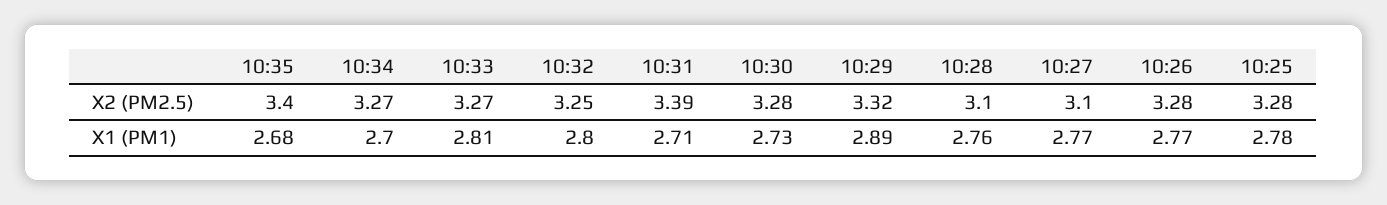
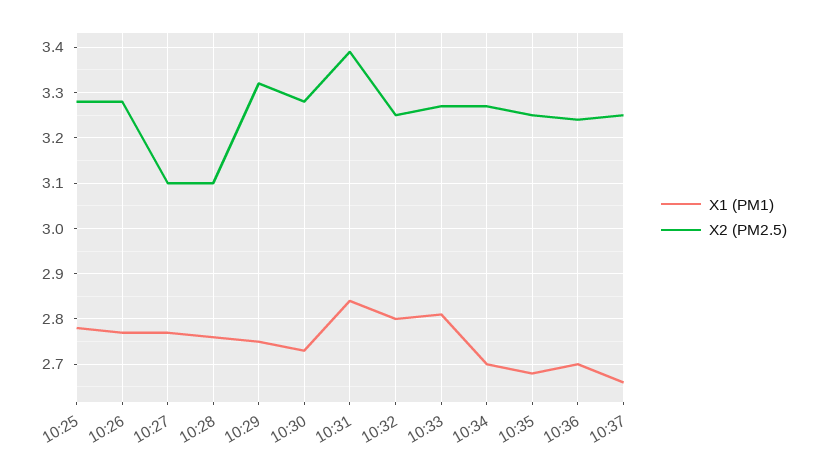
X2 (PM2.5), 10:35: 3.4 -> 3.25
X1 (PM1), 10:31: 2.71 -> 2.85
X1 (PM1), 10:29: 2.89 -> 2.75
X1 (PM1), 10:36: none -> 2.7
X2 (PM2.5), 10:36: none -> 3.25
X1 (PM1), 10:37: none -> 2.65
X2 (PM2.5), 10:37: none -> 3.25

